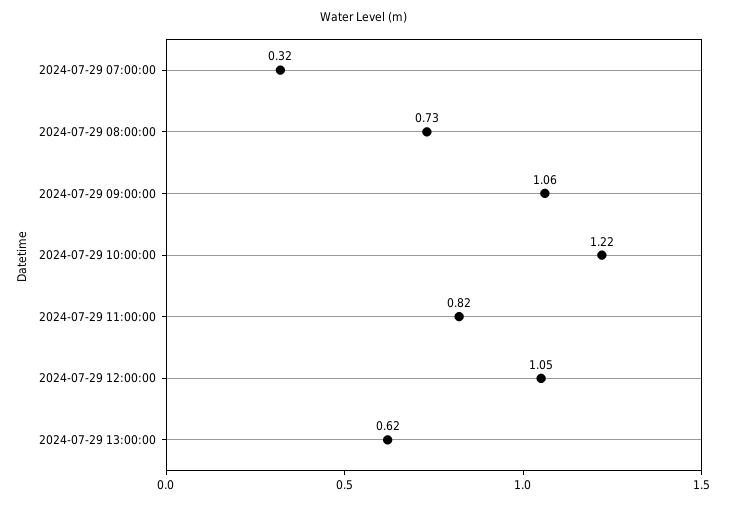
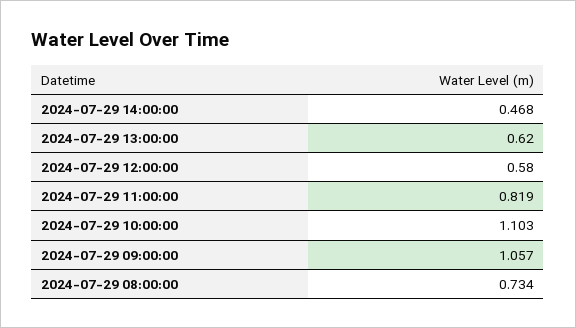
2024-07-29 07:00:00: 0.32 -> none
2024-07-29 10:00:00: 1.22 -> 1.103
2024-07-29 12:00:00: 1.05 -> 0.58
2024-07-29 14:00:00: none -> 0.468

